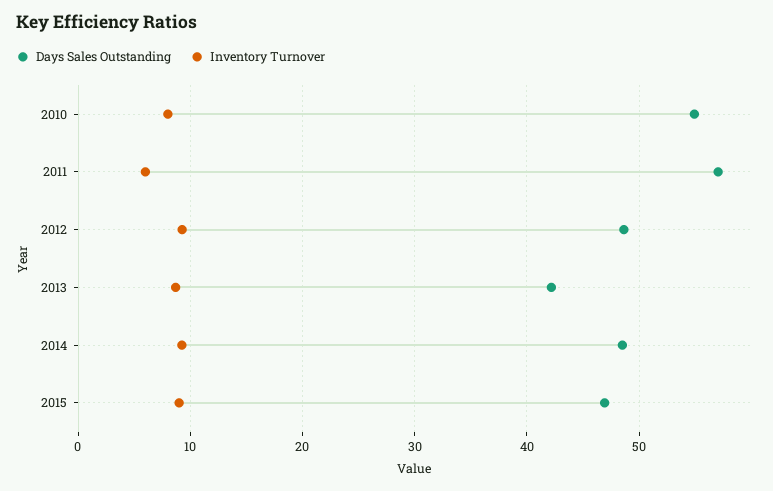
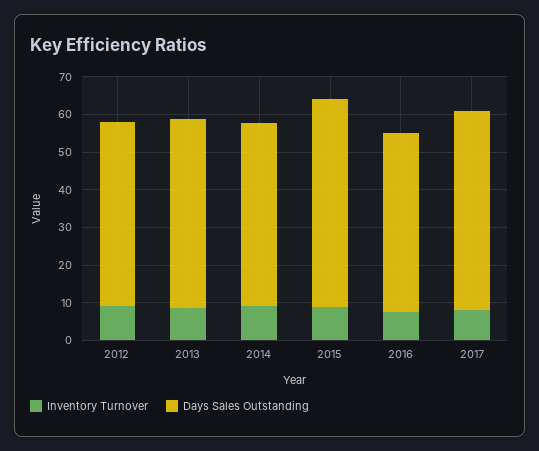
Days Sales Outstanding, 2010: 55 -> none
Inventory Turnover, 2010: 8 -> none
Days Sales Outstanding, 2011: 57 -> none
Inventory Turnover, 2011: 6 -> none
Days Sales Outstanding, 2013: 42 -> 50
Days Sales Outstanding, 2015: 47 -> 55
Inventory Turnover, 2016: none -> 7.5
Days Sales Outstanding, 2016: none -> 47.5
Inventory Turnover, 2017: none -> 7.5
Days Sales Outstanding, 2017: none -> 52.5

